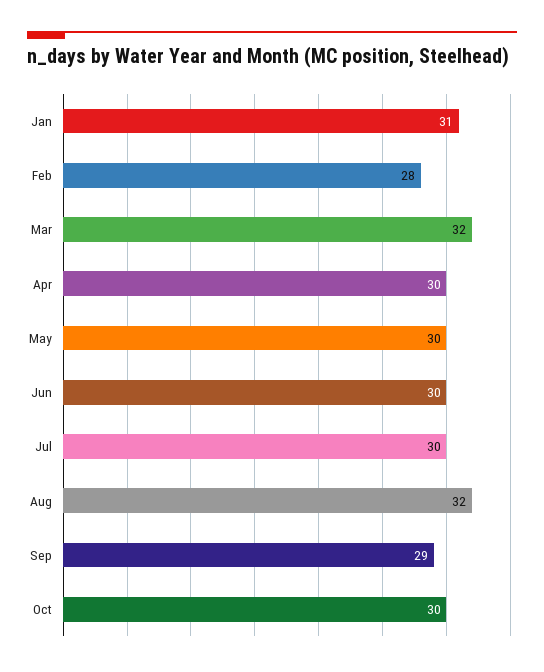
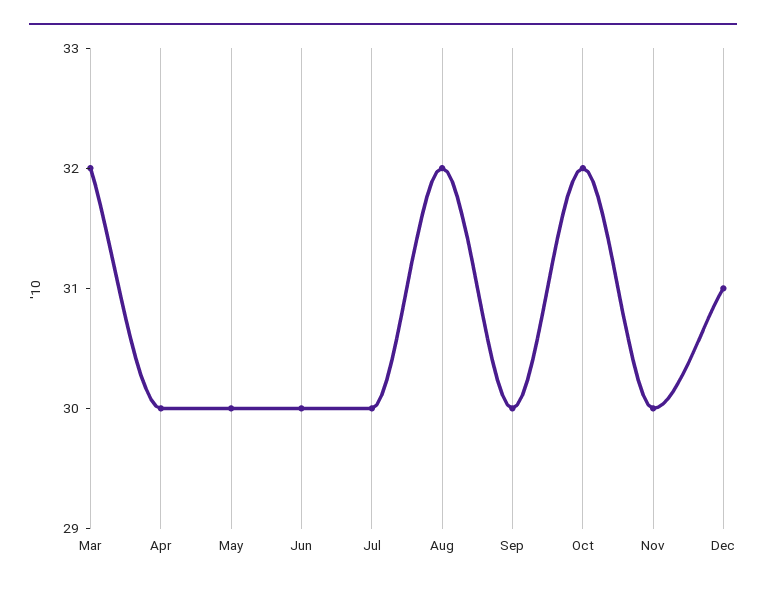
Jan: 31 -> none
Feb: 28 -> none
Sep: 29 -> 30
Oct: 30 -> 32
Nov: none -> 30
Dec: none -> 31

